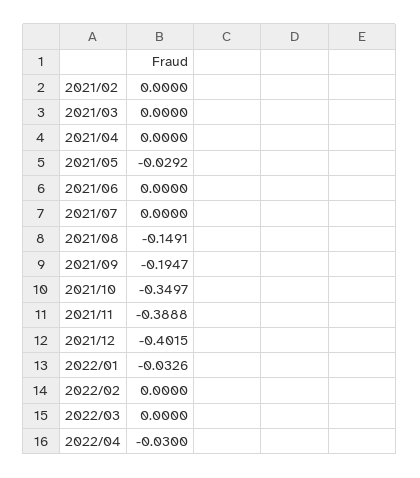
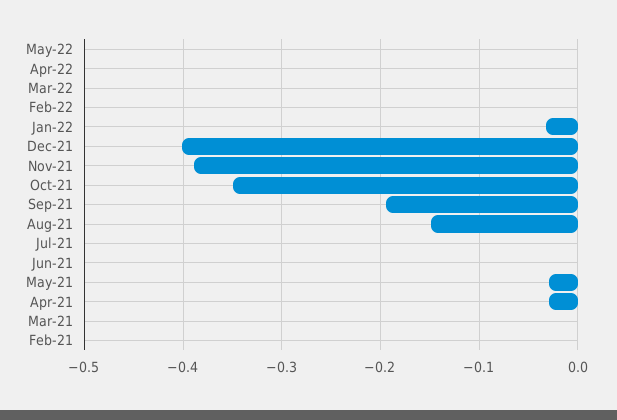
2021/04: 0 -> -0.03
2022/04: -0.03 -> 0
May-22: none -> 0

